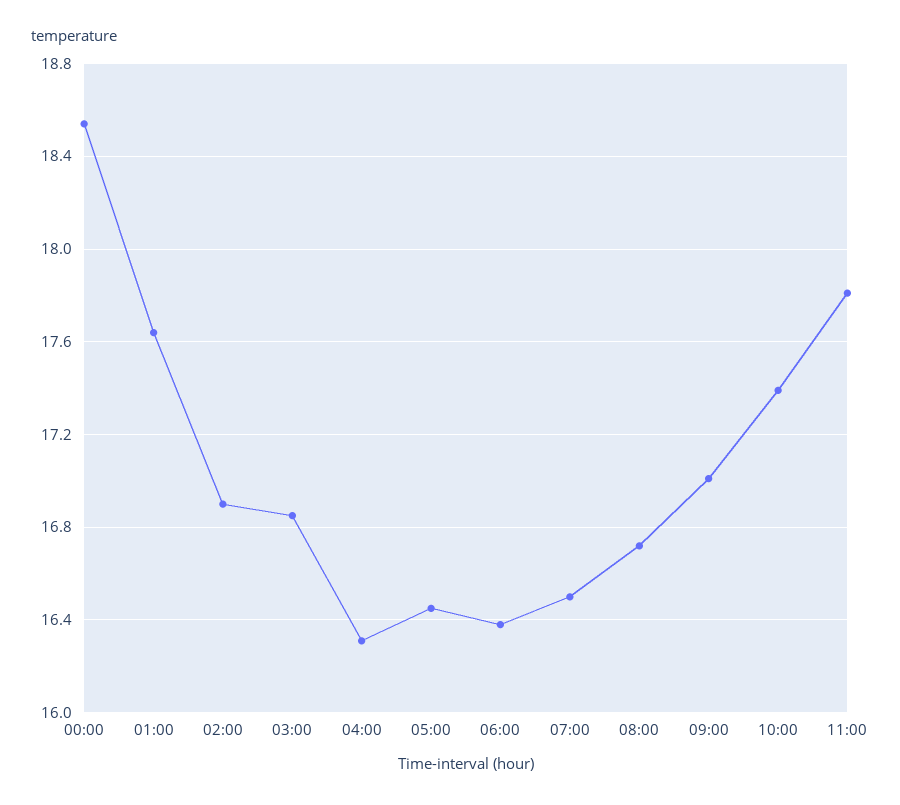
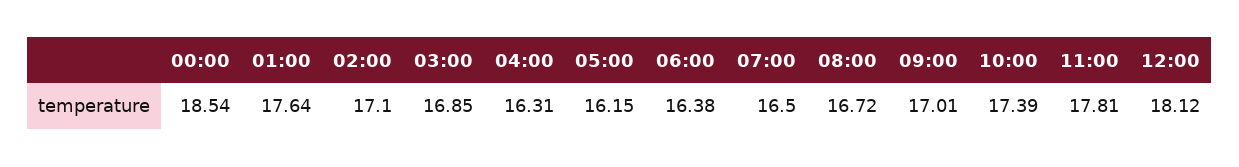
02:00: 16.9 -> 17.1
05:00: 16.45 -> 16.15
12:00: none -> 18.12

